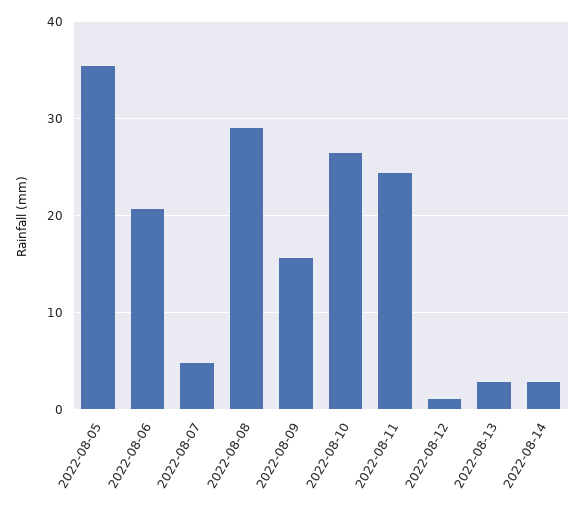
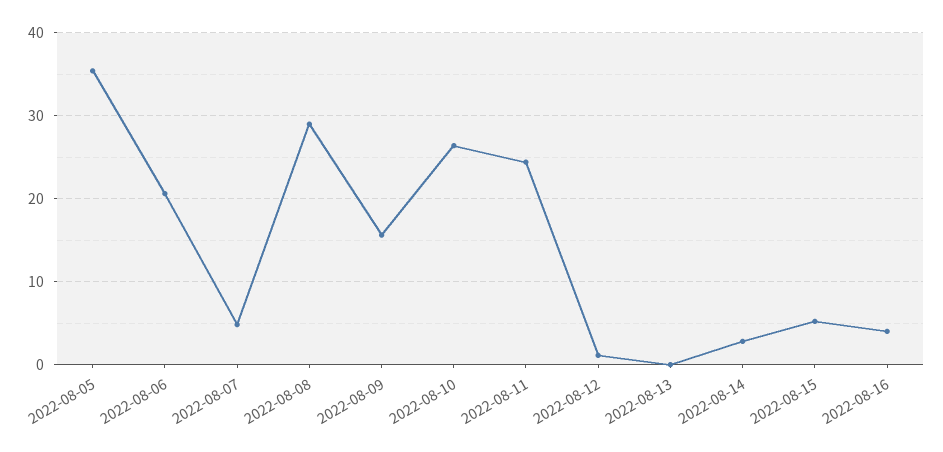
2022-08-13: 3 -> 0
2022-08-15: none -> 5
2022-08-16: none -> 4

